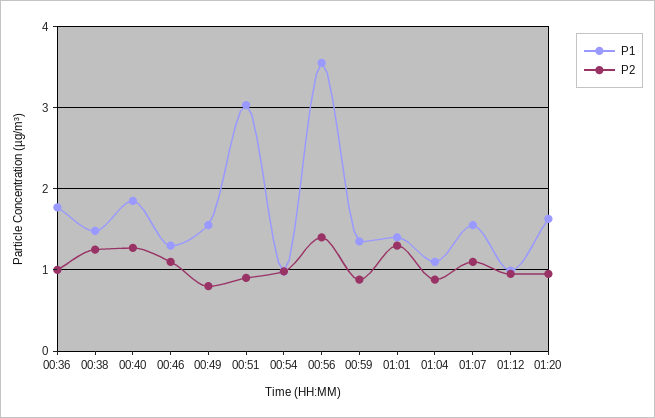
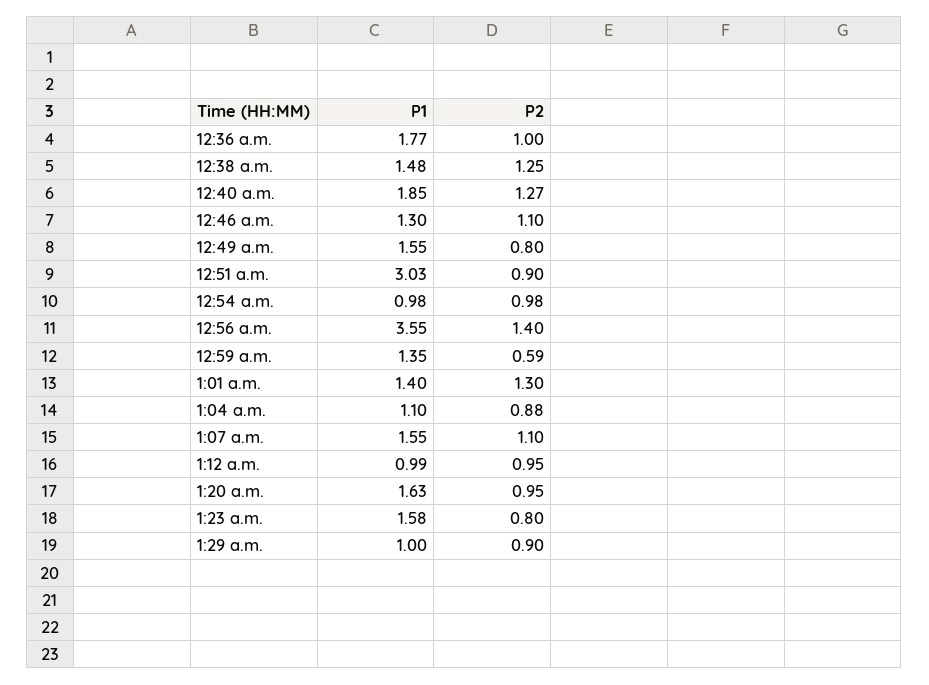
P2, 00:59: 0.9 -> 0.59
P1, 1:23 a.m.: none -> 1.58
P2, 1:23 a.m.: none -> 0.8
P1, 1:29 a.m.: none -> 1
P2, 1:29 a.m.: none -> 0.9

